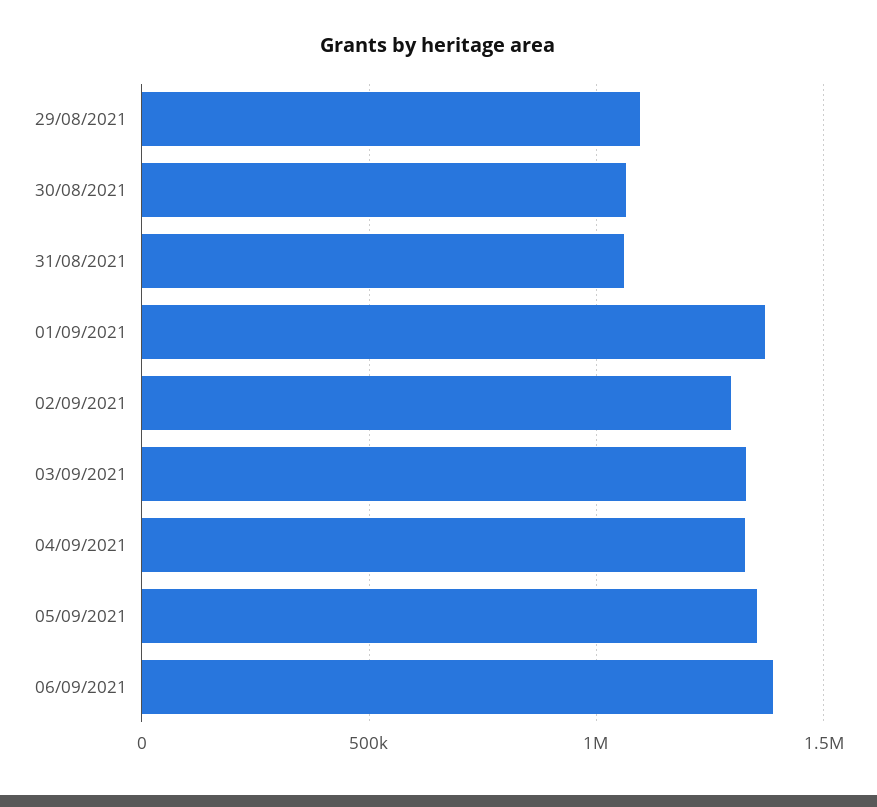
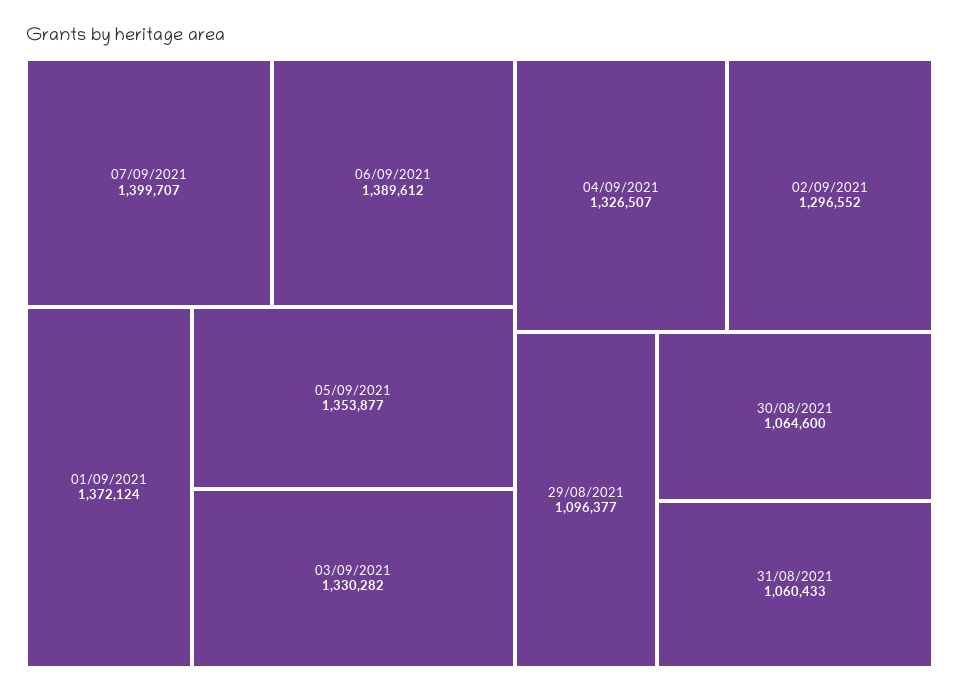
07/09/2021: none -> 1399707

